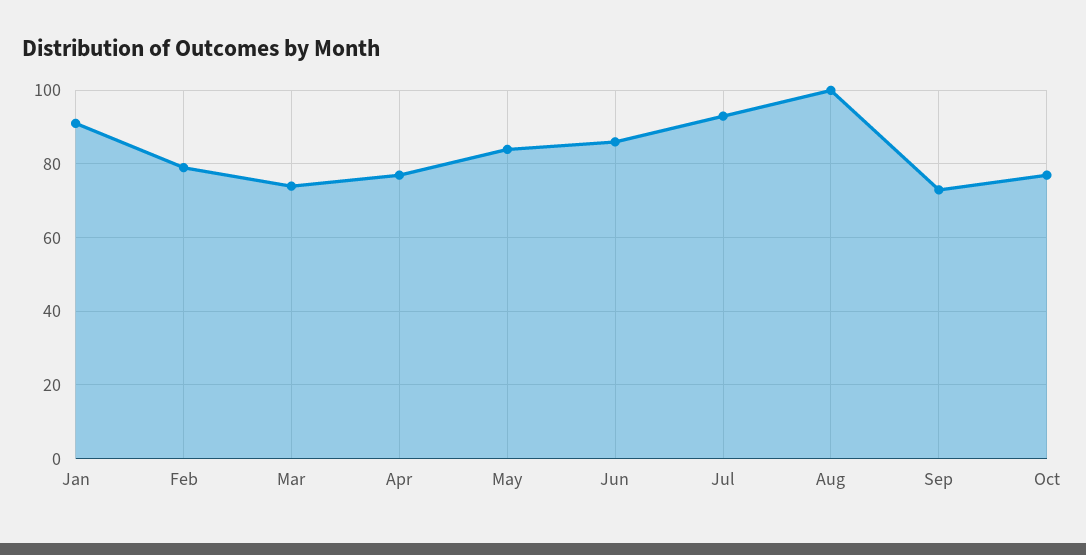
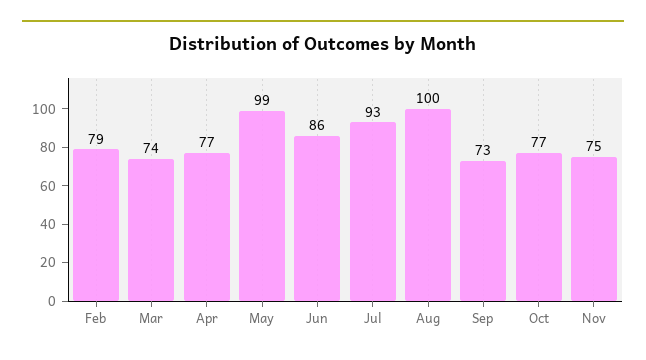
Jan: 90 -> none
May: 85 -> 99
Nov: none -> 75

